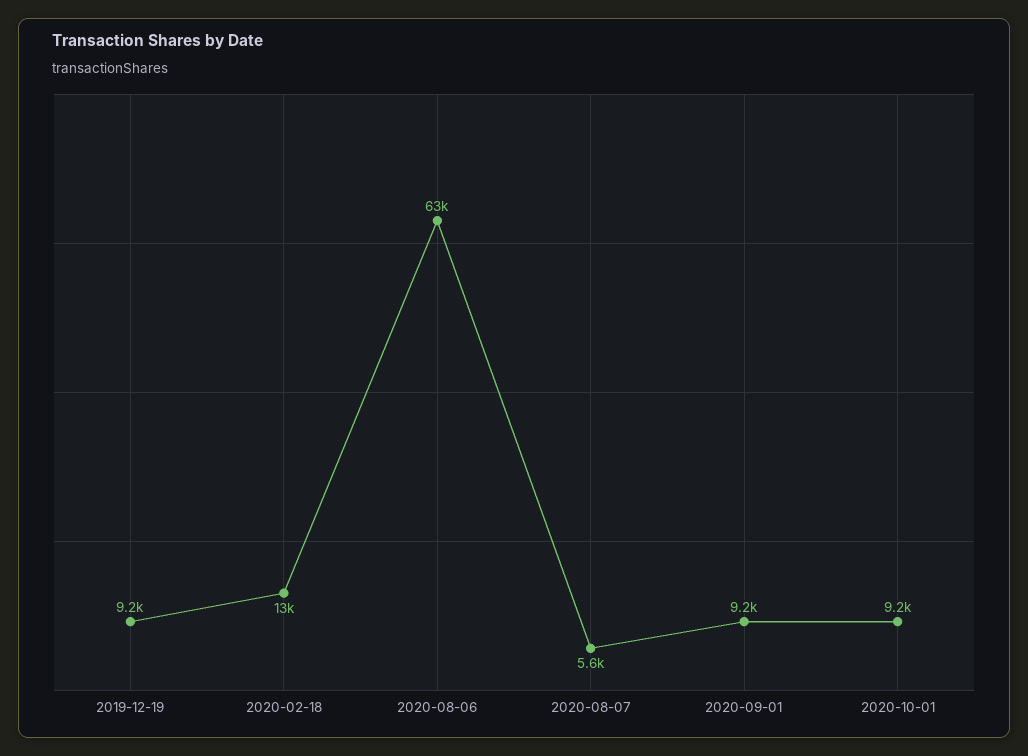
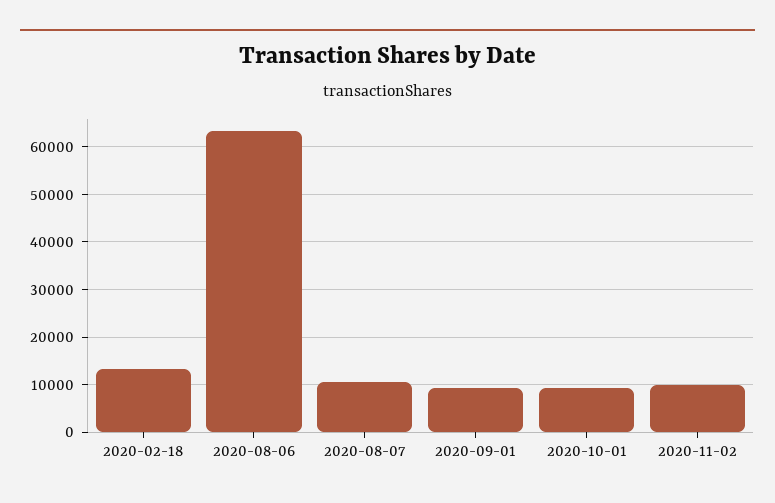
2019-12-19: 9200 -> none
2020-08-07: 5600 -> 10000
2020-11-02: none -> 10000

